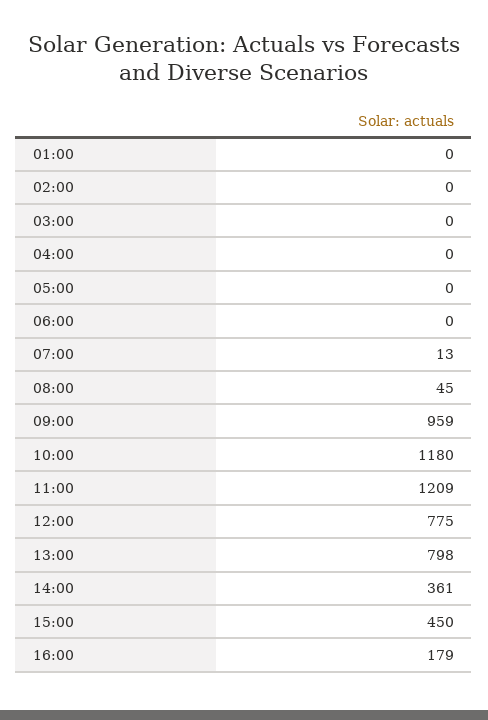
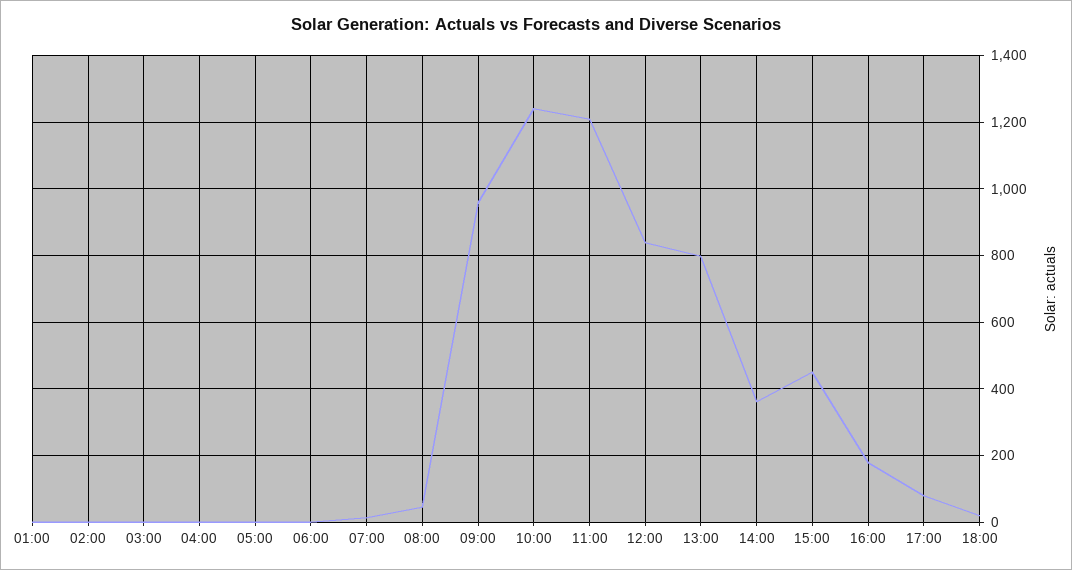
10:00: 1180 -> 1240
12:00: 775 -> 840
17:00: none -> 80
18:00: none -> 20

